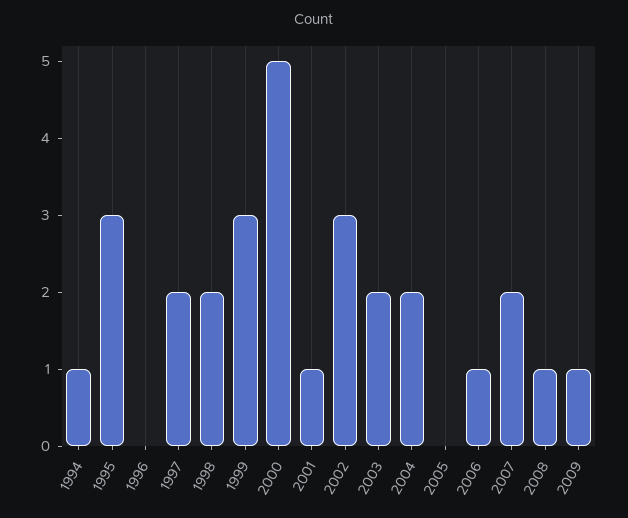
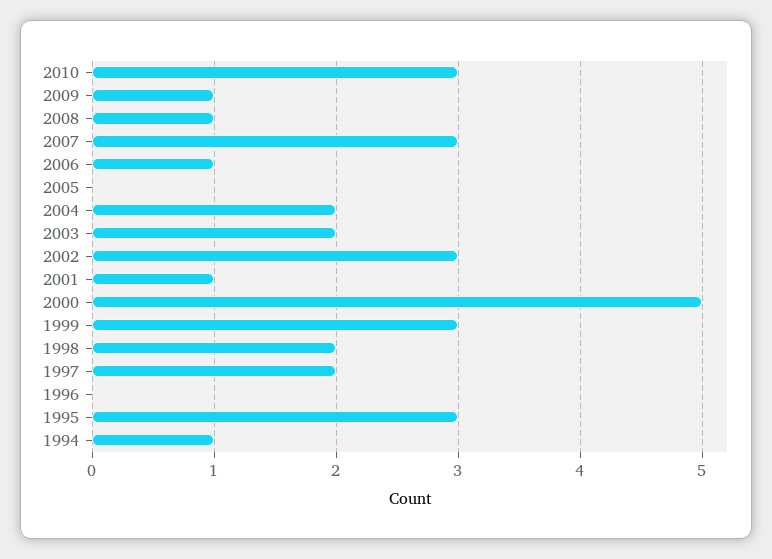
2007: 2 -> 3
2010: none -> 3

